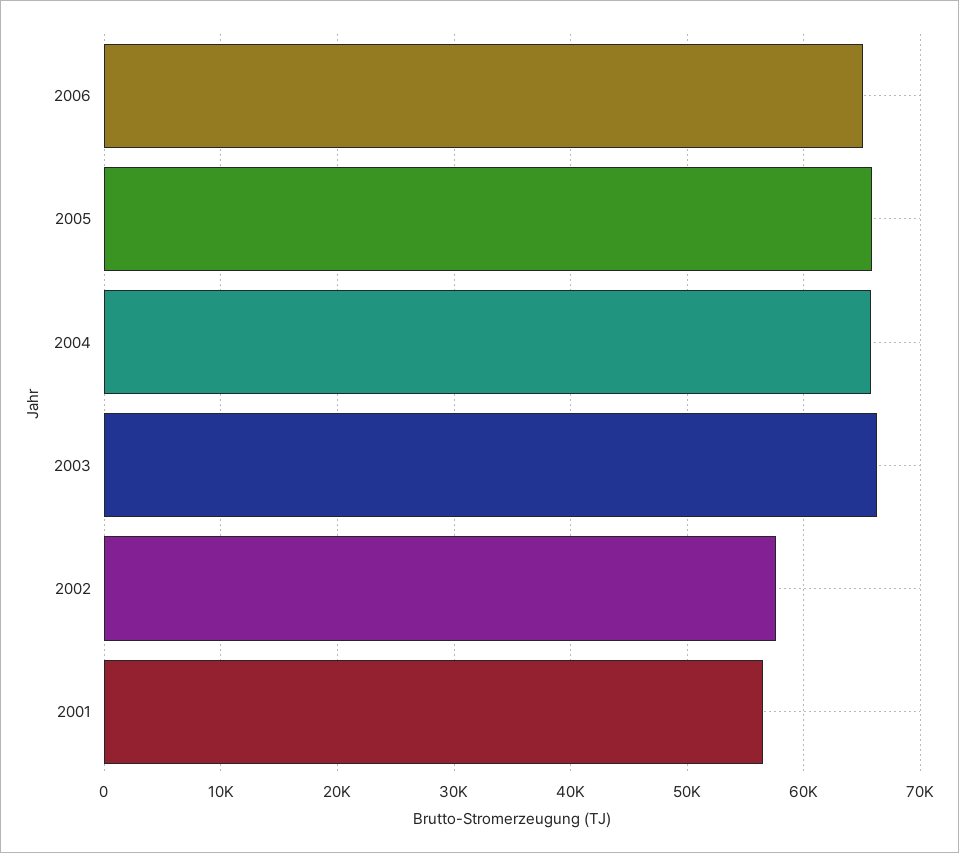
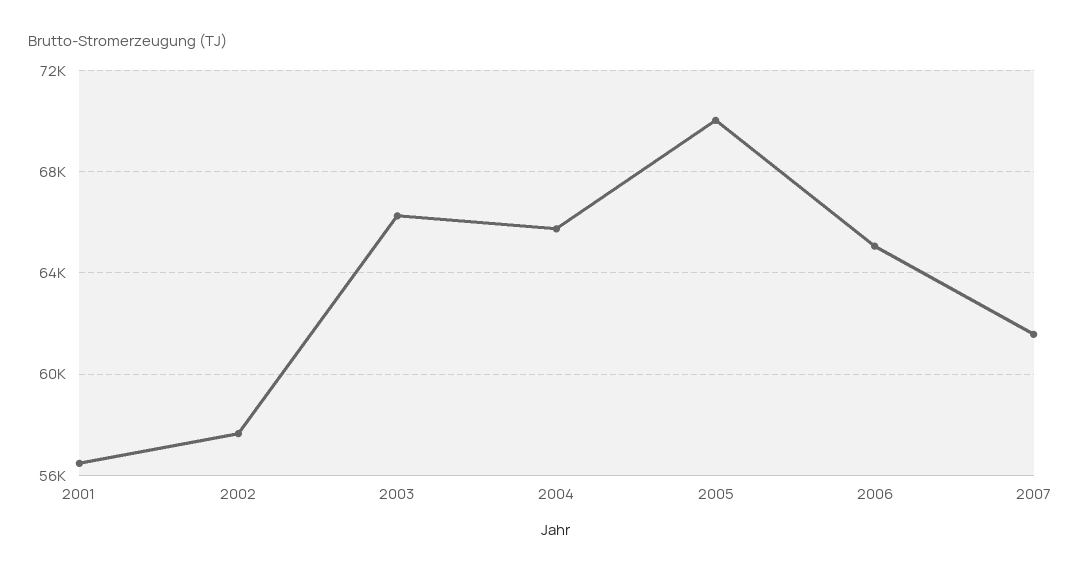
2005: 66000 -> 70000
2007: none -> 61500

